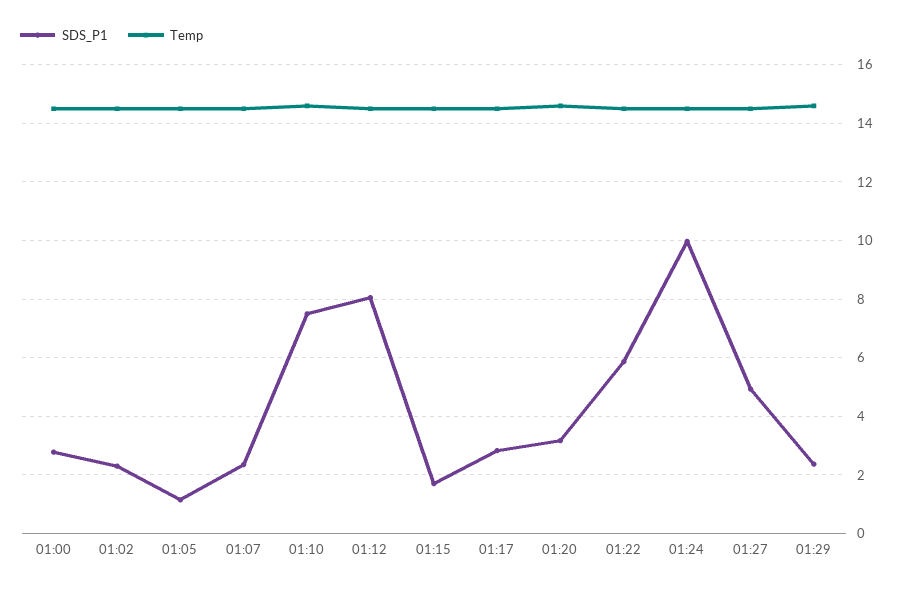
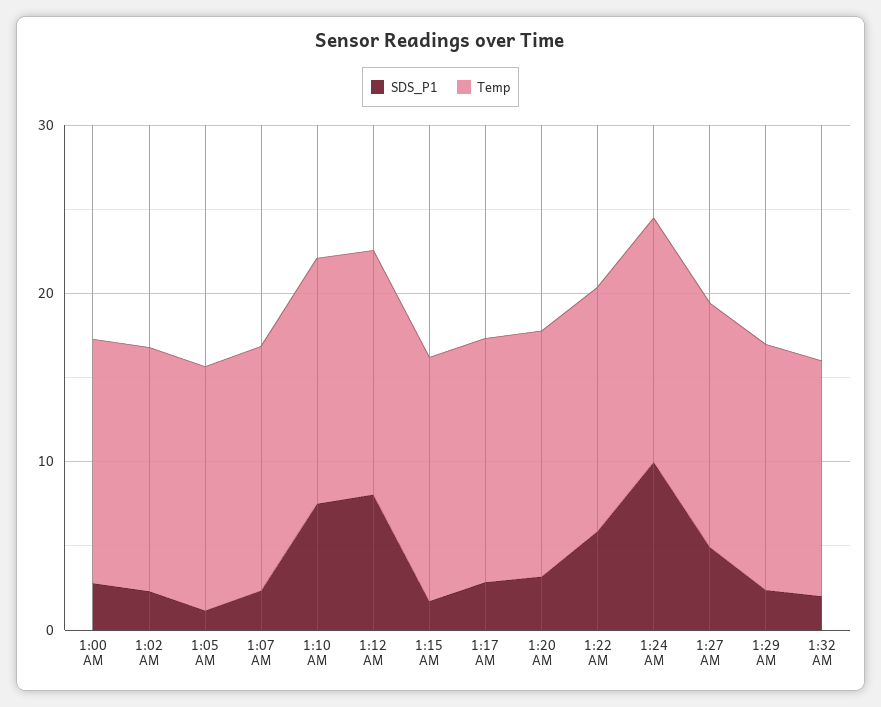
SDS_P1, 1:32 AM: none -> 2
Temp, 1:32 AM: none -> 14

